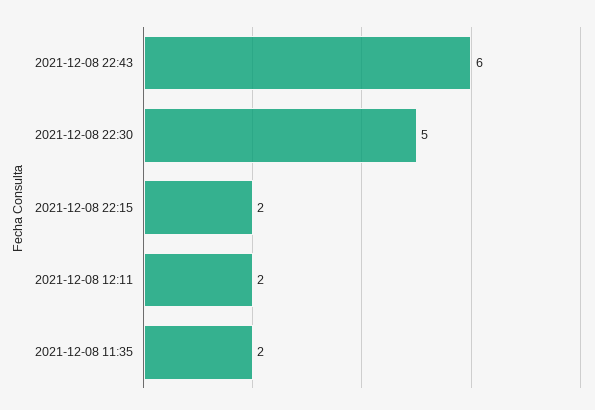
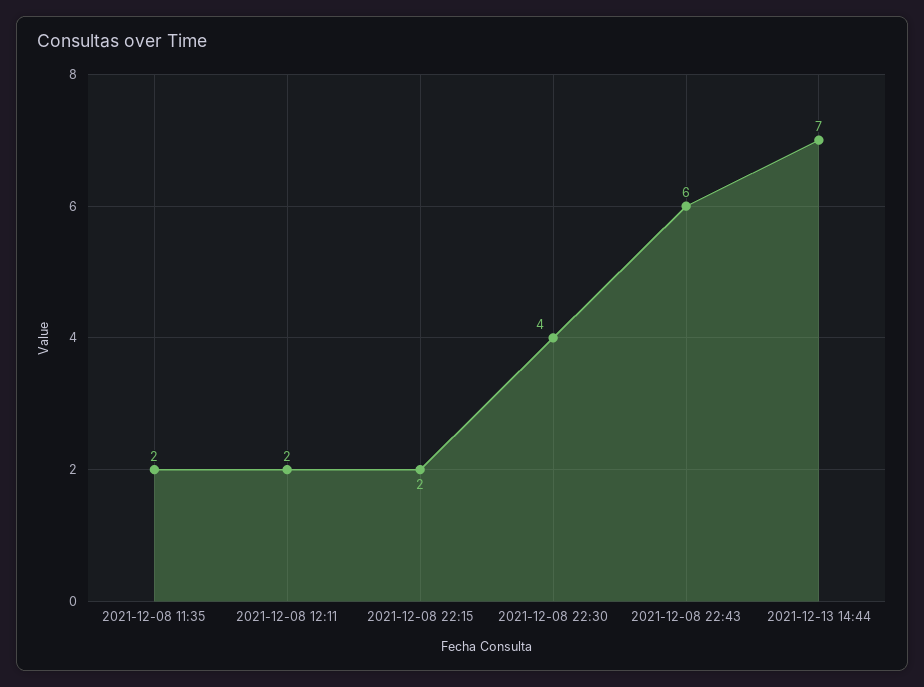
2021-12-08 22:30: 5 -> 4
2021-12-13 14:44: none -> 7

